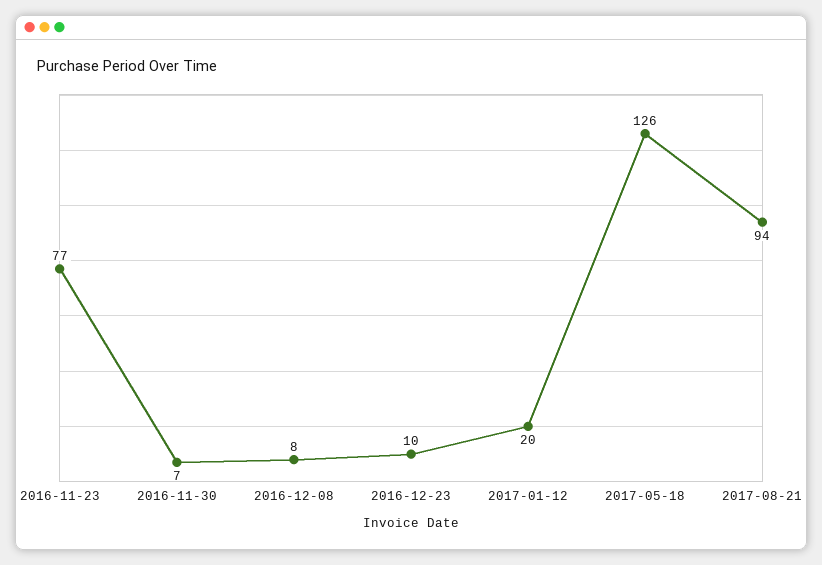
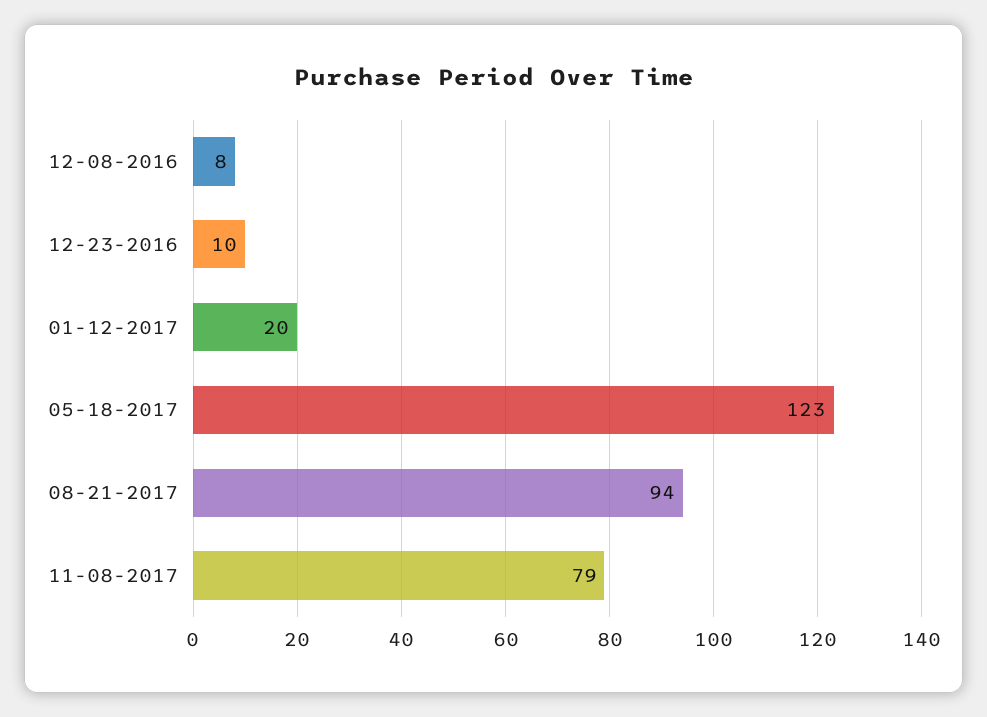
2016-11-23: 77 -> none
2016-11-30: 7 -> none
2017-05-18: 126 -> 123
11-08-2017: none -> 79

